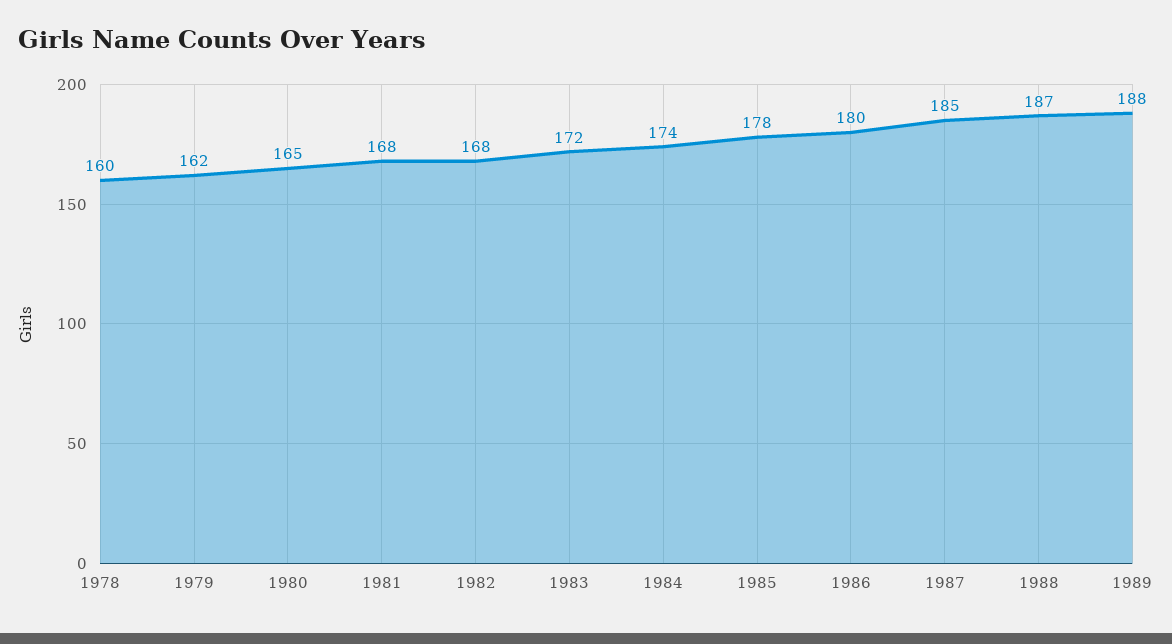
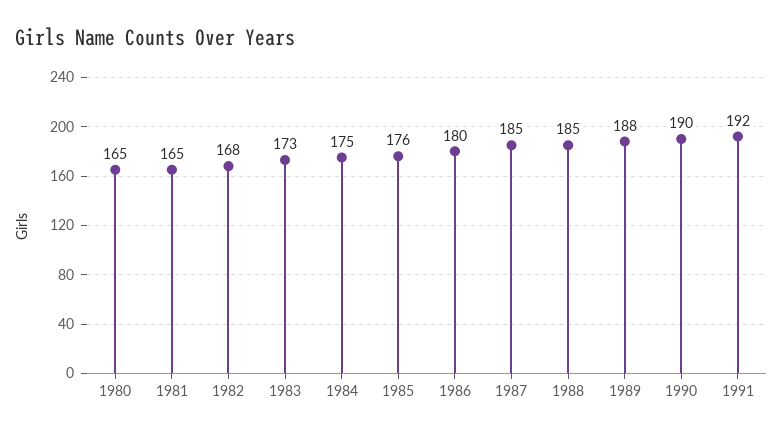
1978: 160 -> none
1979: 162 -> none
1981: 168 -> 165
1983: 172 -> 173
1984: 174 -> 175
1985: 178 -> 176
1988: 187 -> 185
1990: none -> 190
1991: none -> 192

